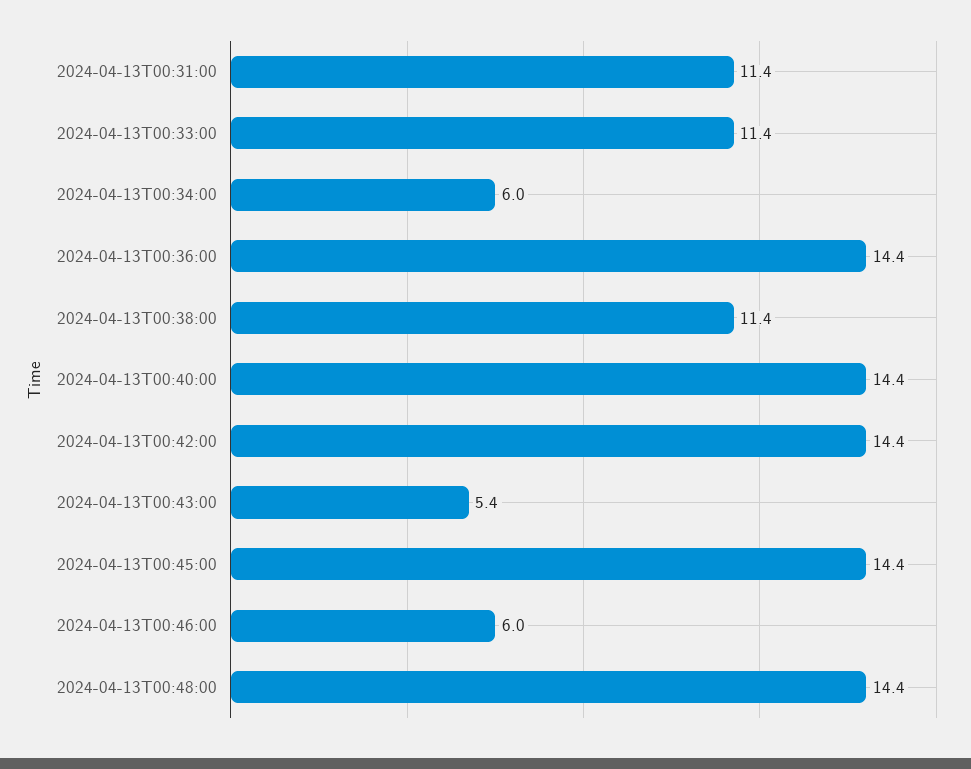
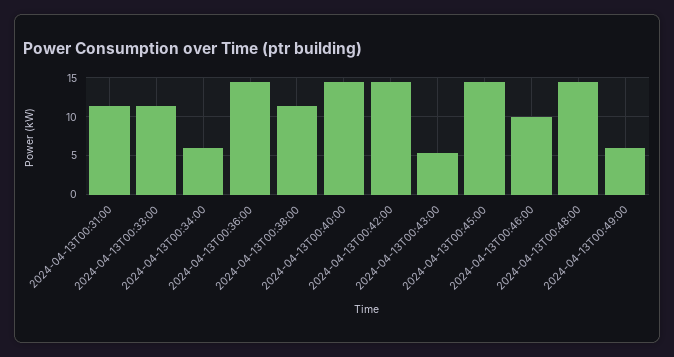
2024-04-13T00:46:00: 6 -> 10
2024-04-13T00:49:00: none -> 6

